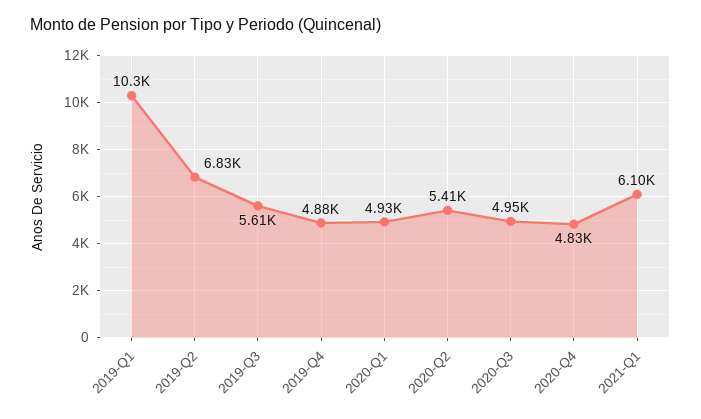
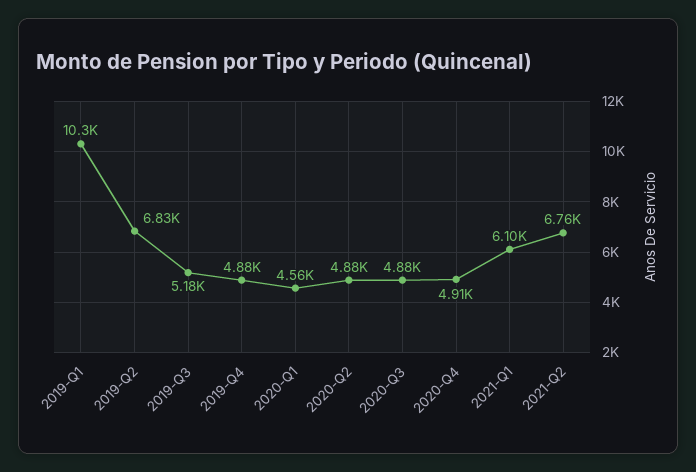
2019-Q3: 5610 -> 5180
2020-Q1: 4930 -> 4560
2020-Q2: 5410 -> 4880
2020-Q3: 4950 -> 4880
2020-Q4: 4830 -> 4910
2021-Q2: none -> 6760

